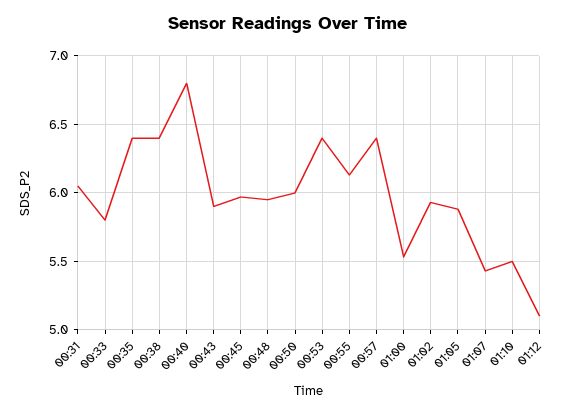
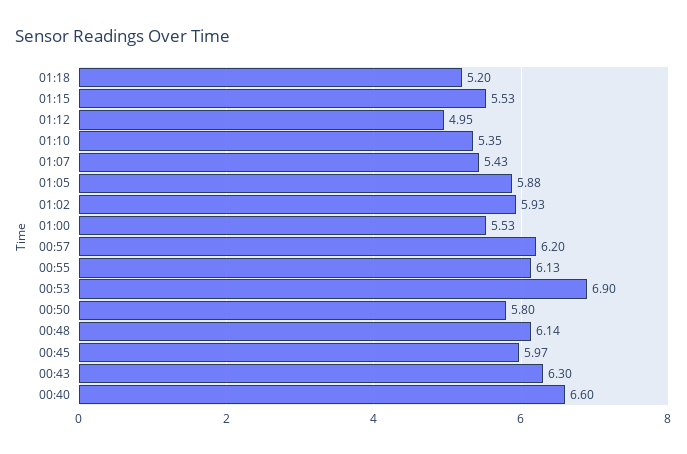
00:31: 6.05 -> none
00:33: 5.8 -> none
00:35: 6.4 -> none
00:38: 6.4 -> none
00:40: 6.8 -> 6.6
00:43: 5.9 -> 6.3
00:48: 5.95 -> 6.14
00:50: 6 -> 5.8
00:53: 6.4 -> 6.9
00:57: 6.4 -> 6.2
01:10: 5.5 -> 5.35
01:12: 5.1 -> 4.95
01:18: none -> 5.2
01:15: none -> 5.53

